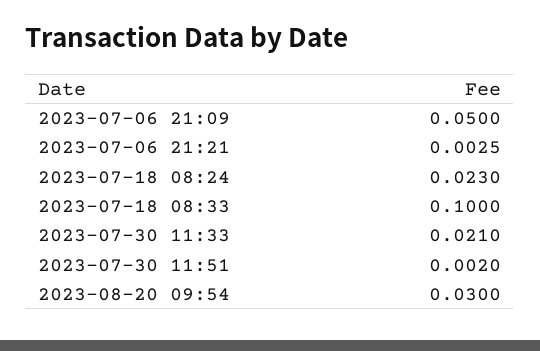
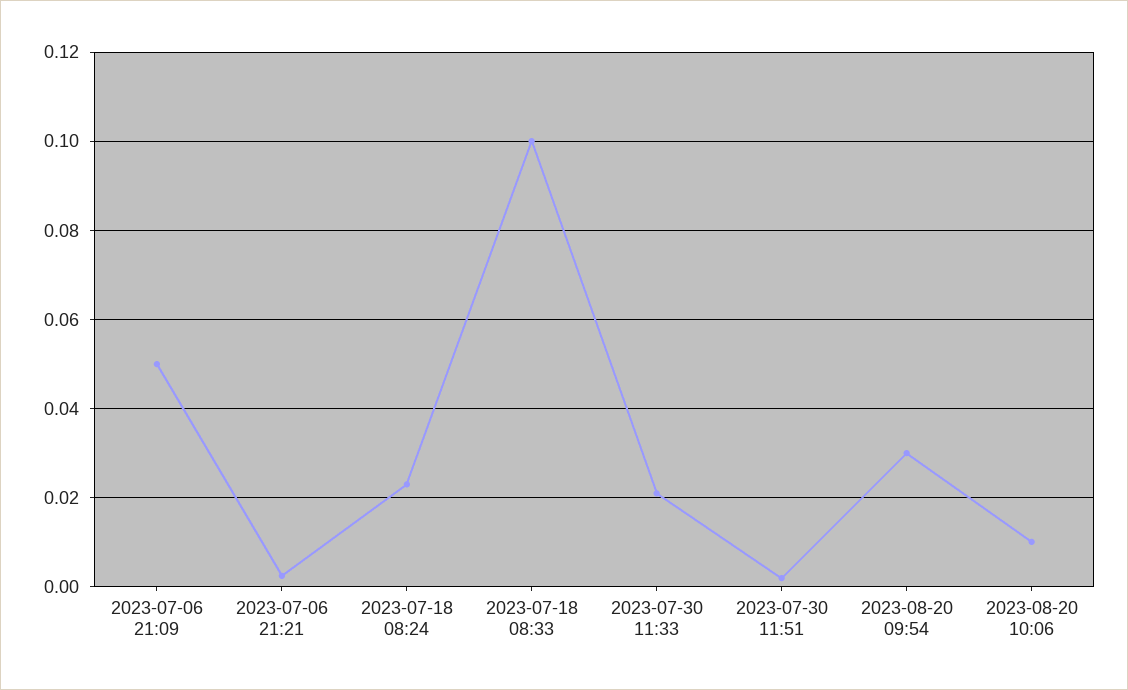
2023-08-20 10:06: none -> 0.01

